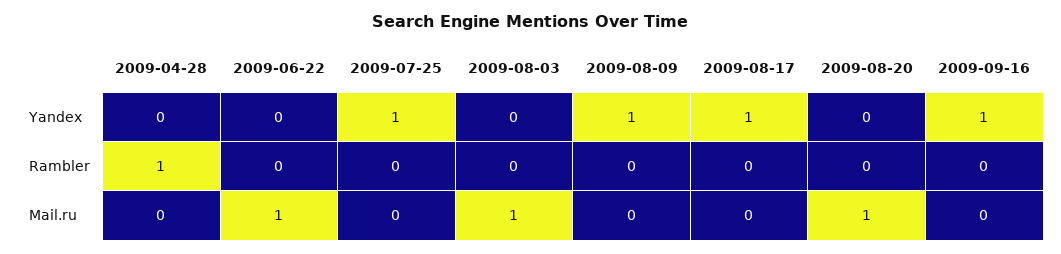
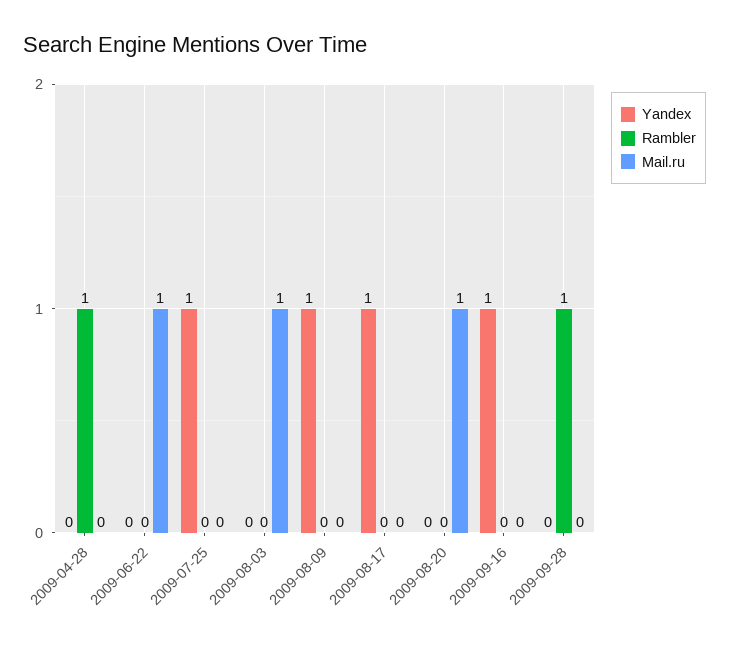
Yandex, 2009-09-28: none -> 0
Rambler, 2009-09-28: none -> 1
Mail.ru, 2009-09-28: none -> 0

